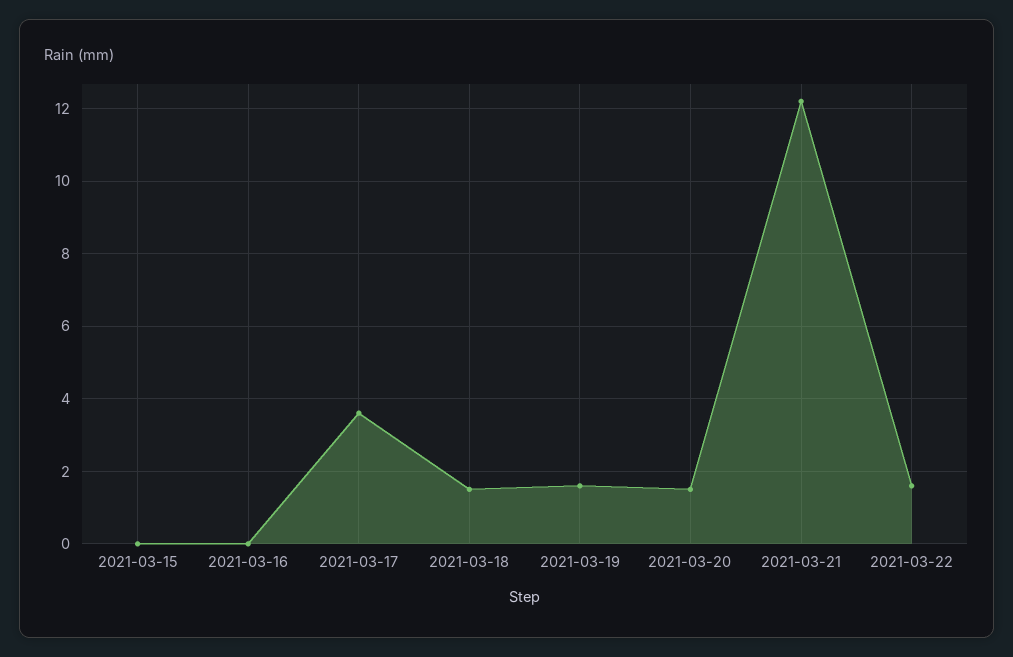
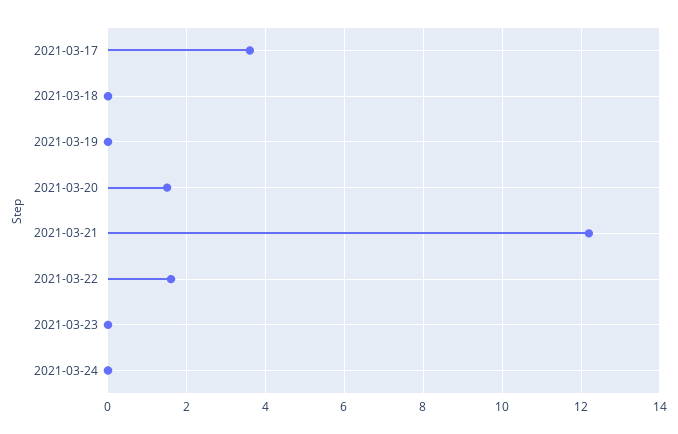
2021-03-15: 0 -> none
2021-03-16: 0 -> none
2021-03-18: 1.5 -> 0
2021-03-19: 1.5 -> 0
2021-03-23: none -> 0
2021-03-24: none -> 0

